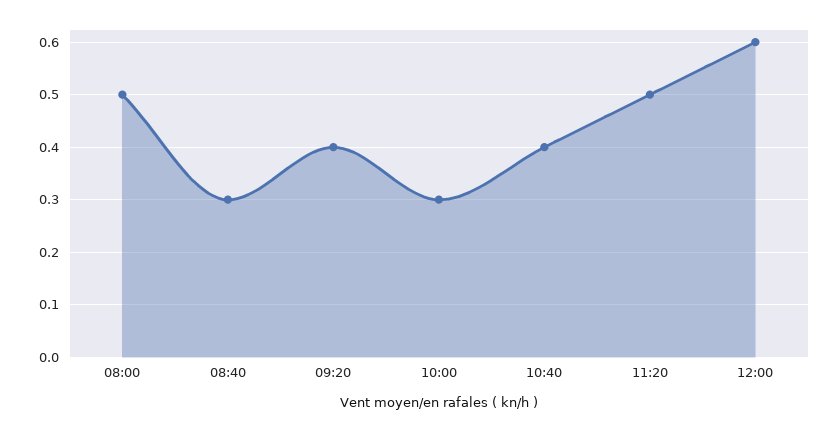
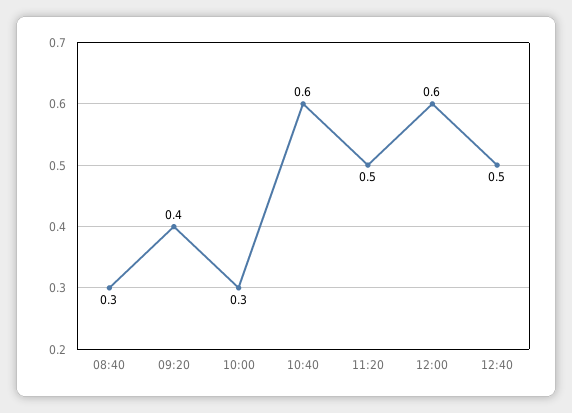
08:00: 0.5 -> none
10:40: 0.4 -> 0.6
12:40: none -> 0.5

